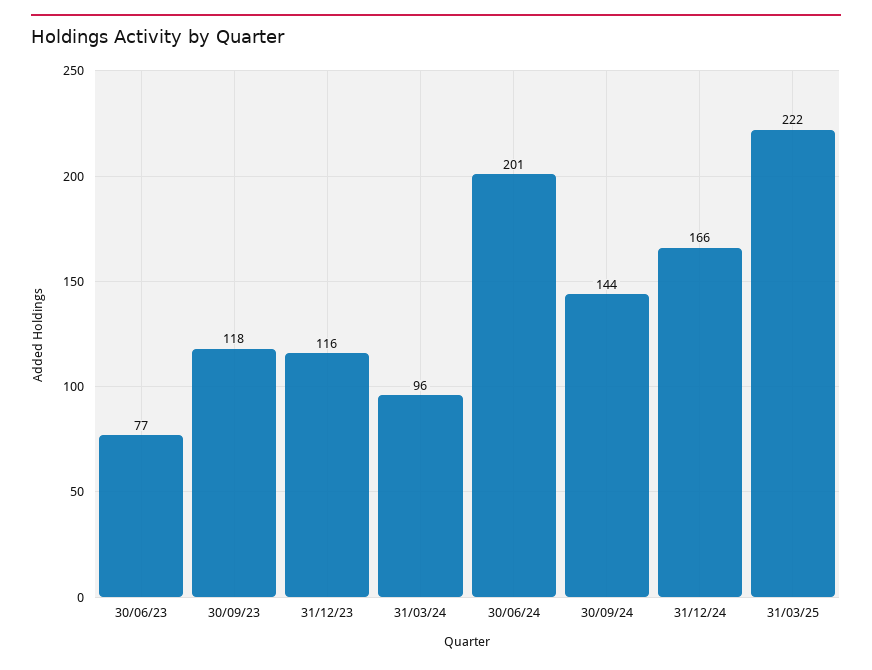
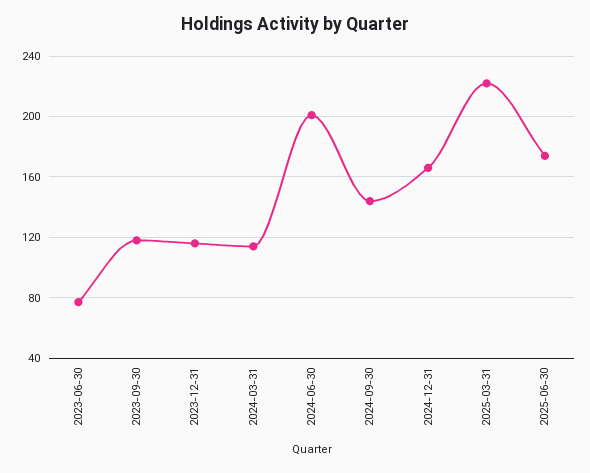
31/03/24: 96 -> 115
2025-06-30: none -> 175

